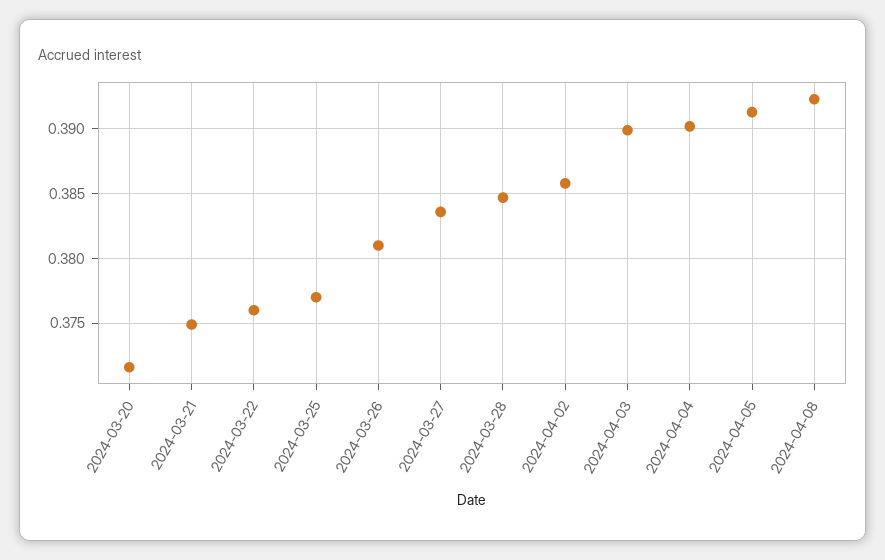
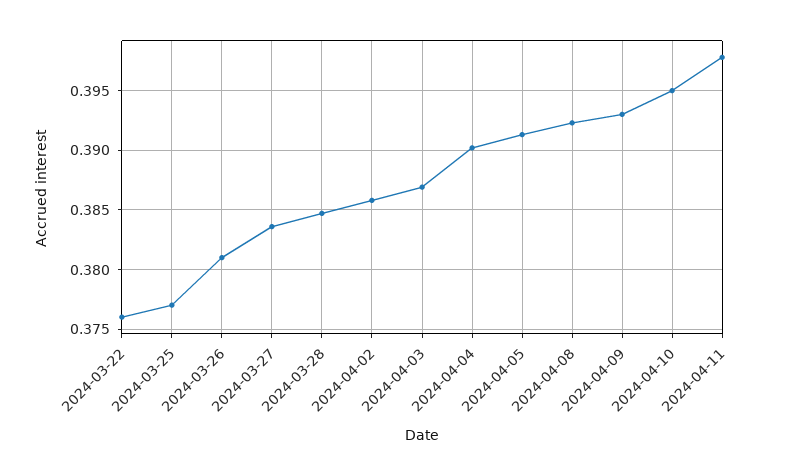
2024-03-20: 0.3715 -> none
2024-03-21: 0.375 -> none
2024-04-03: 0.39 -> 0.387
2024-04-09: none -> 0.393
2024-04-10: none -> 0.395
2024-04-11: none -> 0.398

